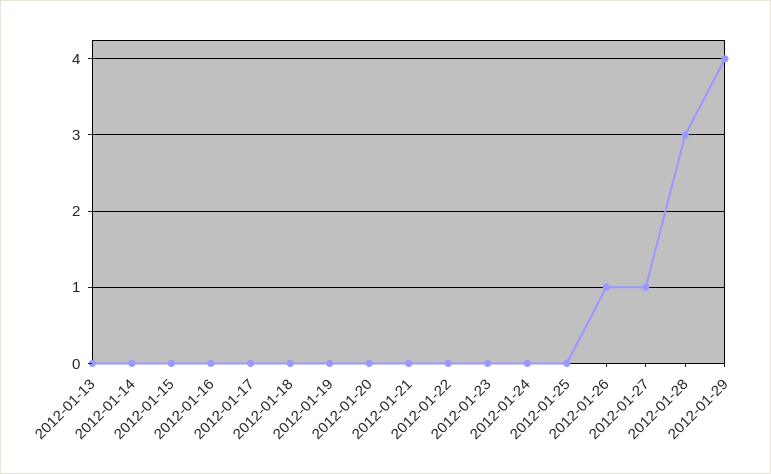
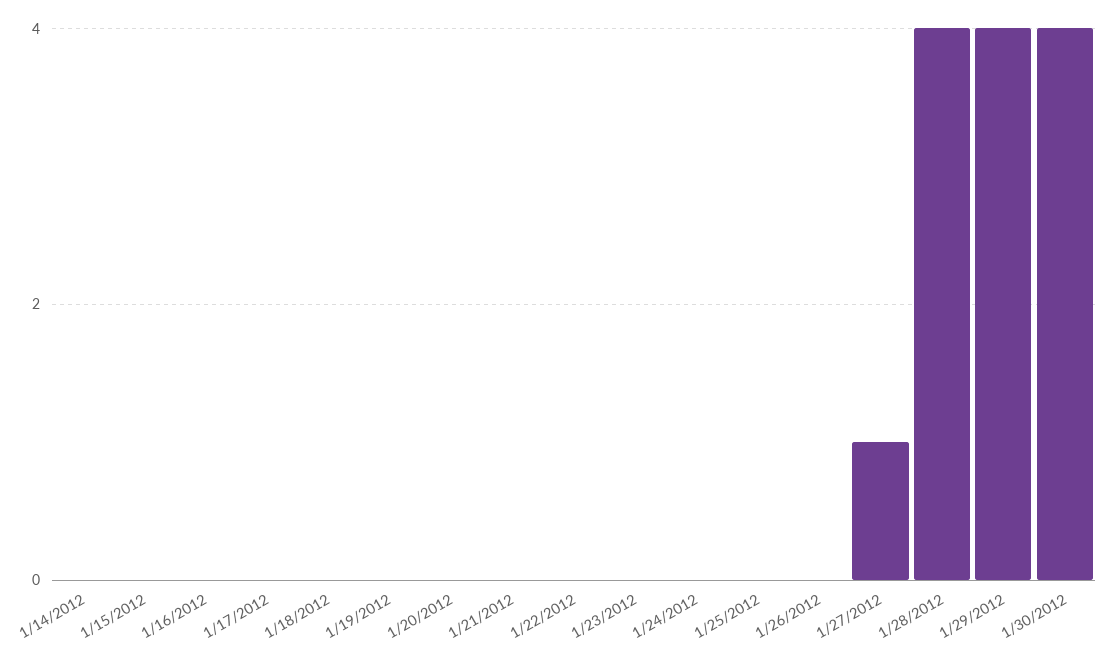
2012-01-13: 0 -> none
2012-01-26: 1 -> 0
2012-01-28: 3 -> 4
1/30/2012: none -> 4

